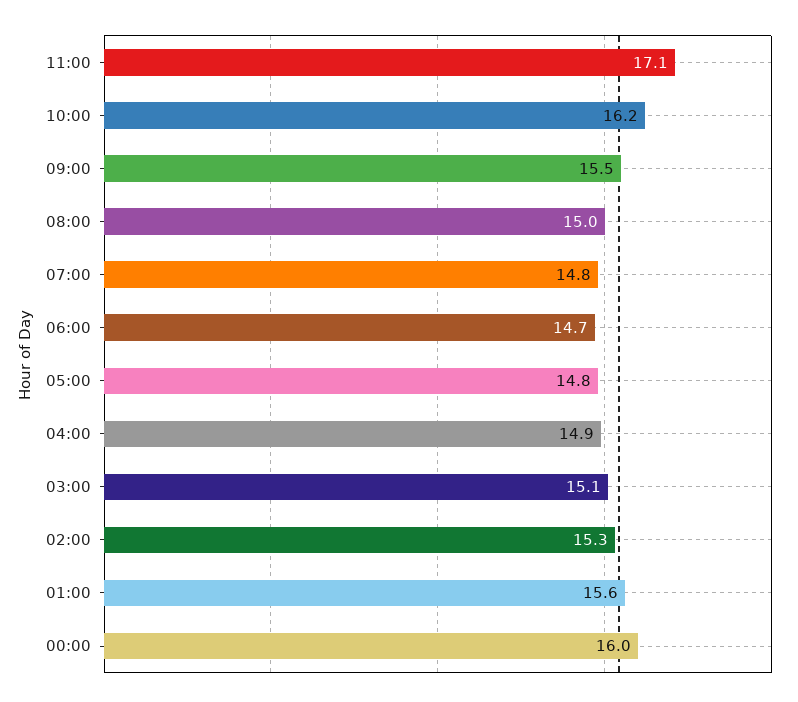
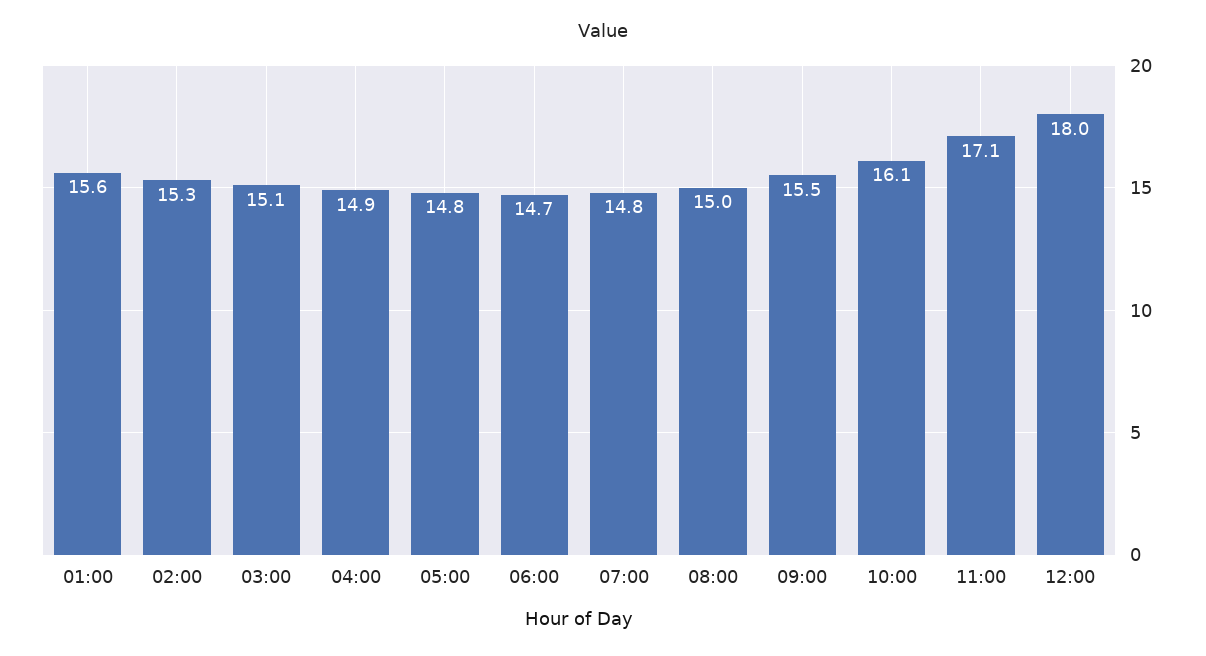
10:00: 16.2 -> 16.1
00:00: 16 -> none
12:00: none -> 18

